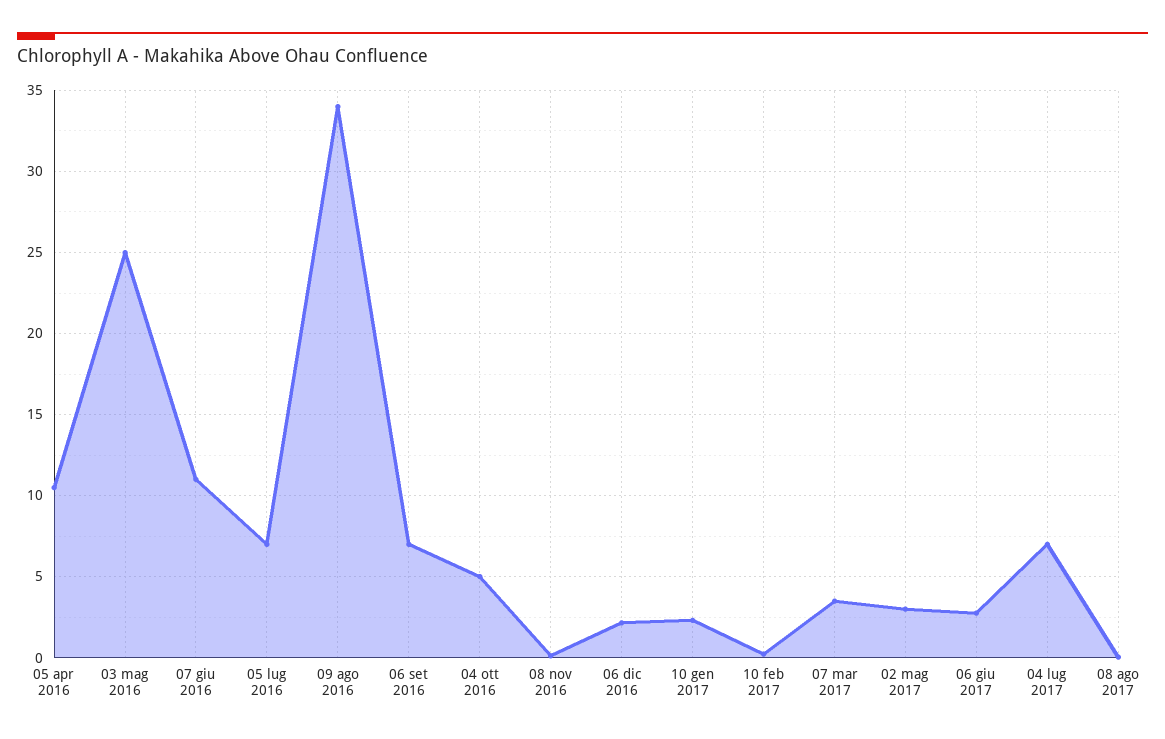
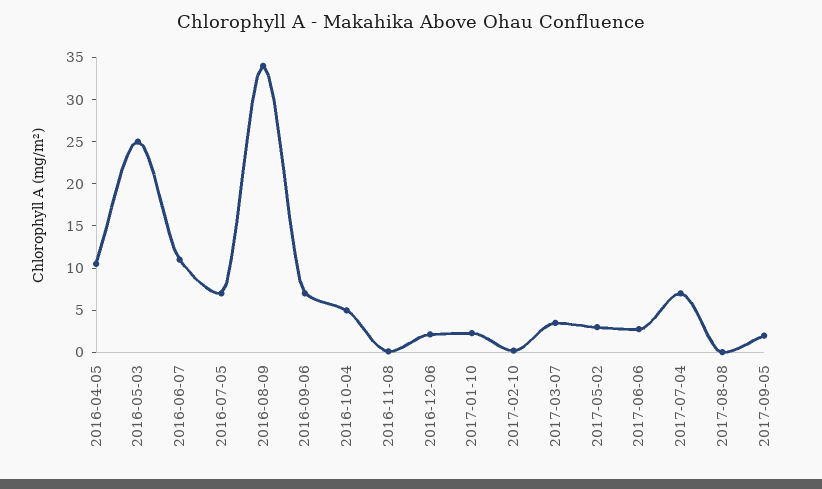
2017-09-05: none -> 2

